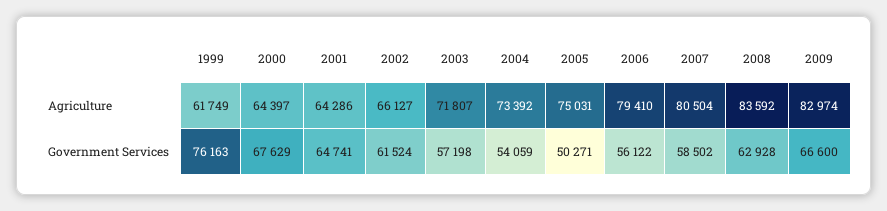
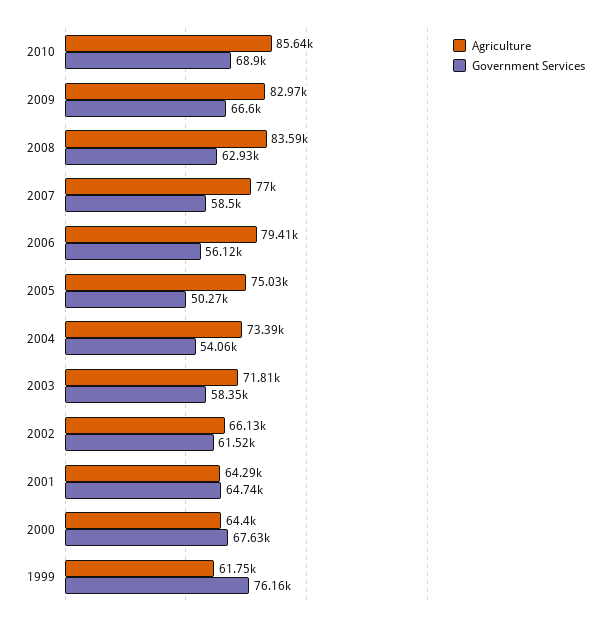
Agriculture, 2007: 80504 -> 77000
Government Services, 2003: 57198 -> 58350
Agriculture, 2010: none -> 85640
Government Services, 2010: none -> 68900

